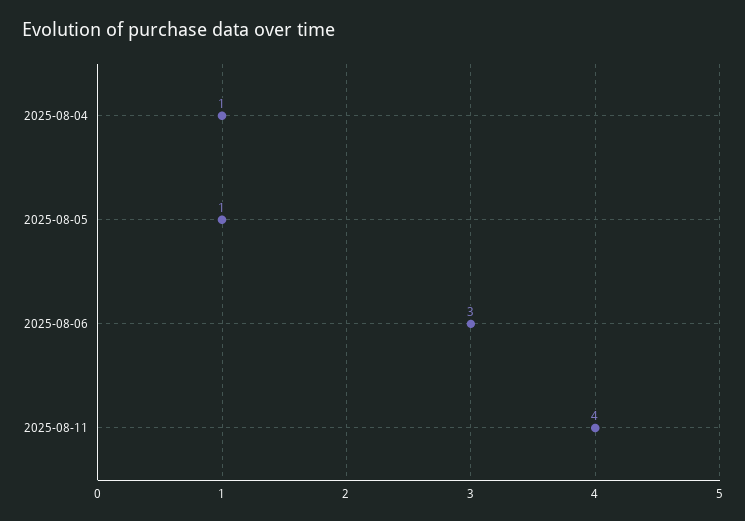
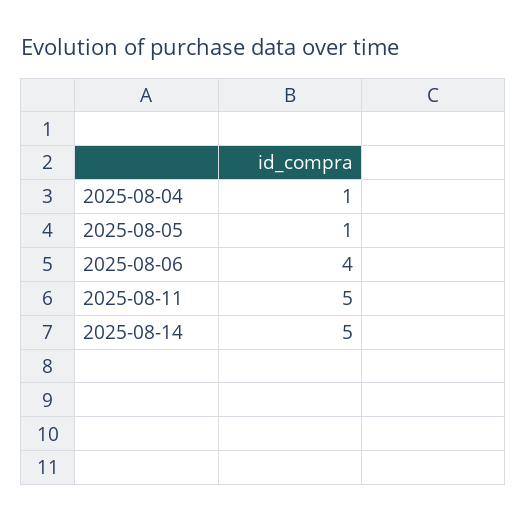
2025-08-06: 3 -> 4
2025-08-11: 4 -> 5
2025-08-14: none -> 5

